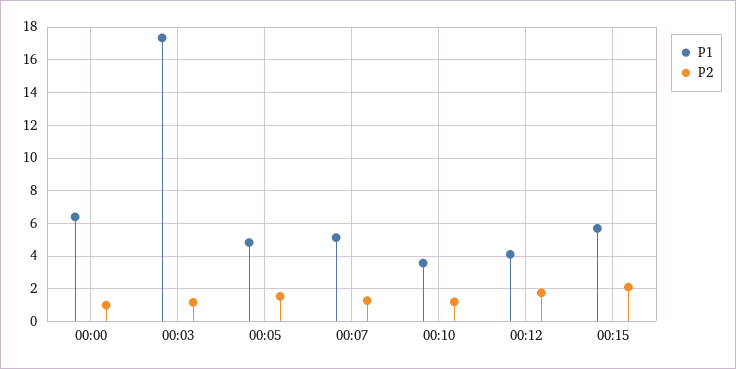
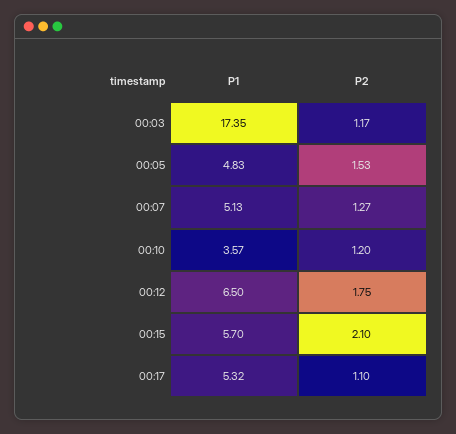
P1, 00:00: 6.5 -> none
P2, 00:00: 1 -> none
P1, 00:12: 4 -> 6.5
P1, 00:17: none -> 5.32
P2, 00:17: none -> 1.1

